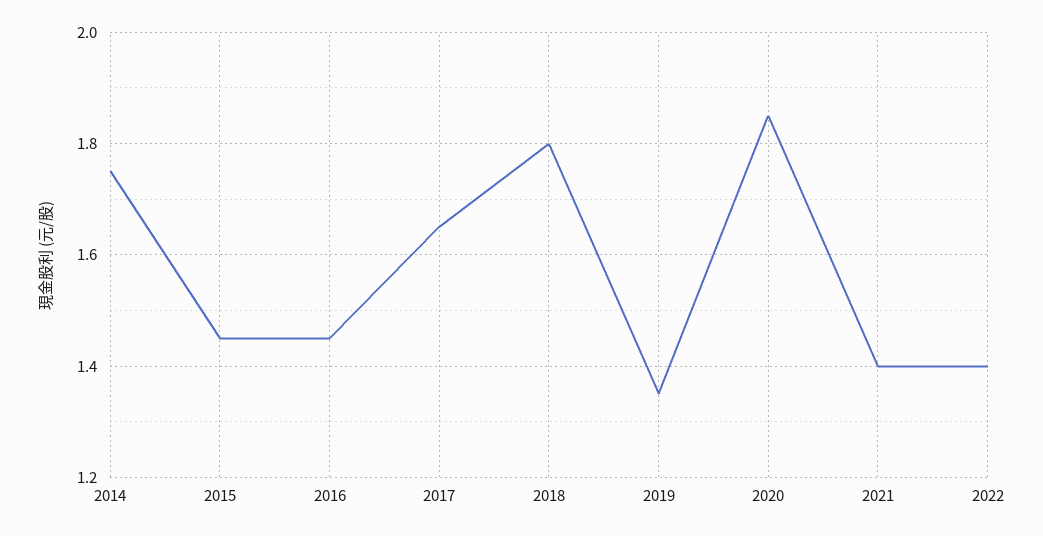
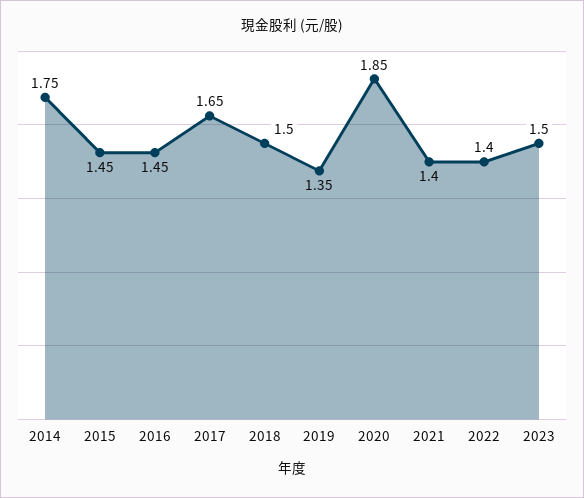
2018: 1.8 -> 1.5
2023: none -> 1.5

